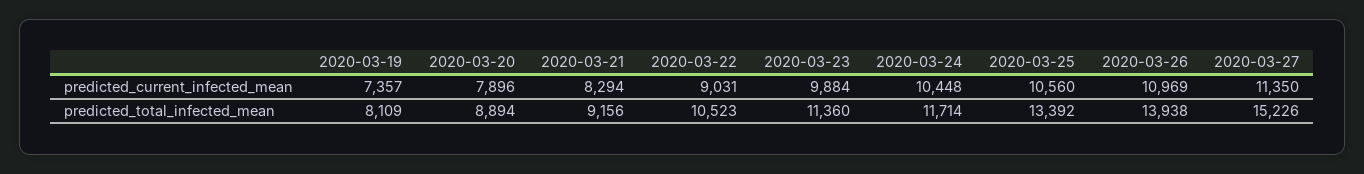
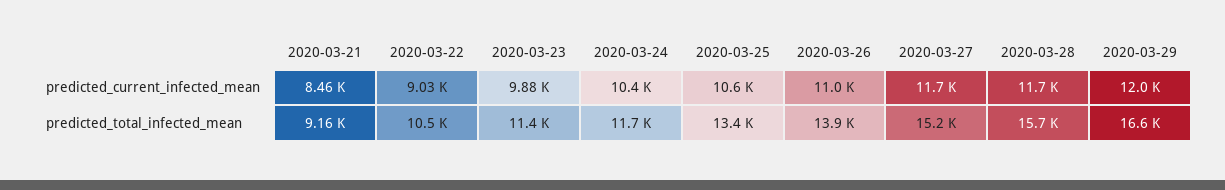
2020-03-19, predicted_current_infected_mean: 7357 -> none
2020-03-20, predicted_current_infected_mean: 7896 -> none
2020-03-21, predicted_current_infected_mean: 8294 -> 8460
2020-03-27, predicted_current_infected_mean: 11350 -> 11700
2020-03-19, predicted_total_infected_mean: 8109 -> none
2020-03-20, predicted_total_infected_mean: 8894 -> none
2020-03-28, predicted_current_infected_mean: none -> 11700
2020-03-29, predicted_current_infected_mean: none -> 12000
2020-03-28, predicted_total_infected_mean: none -> 15700
2020-03-29, predicted_total_infected_mean: none -> 16600

